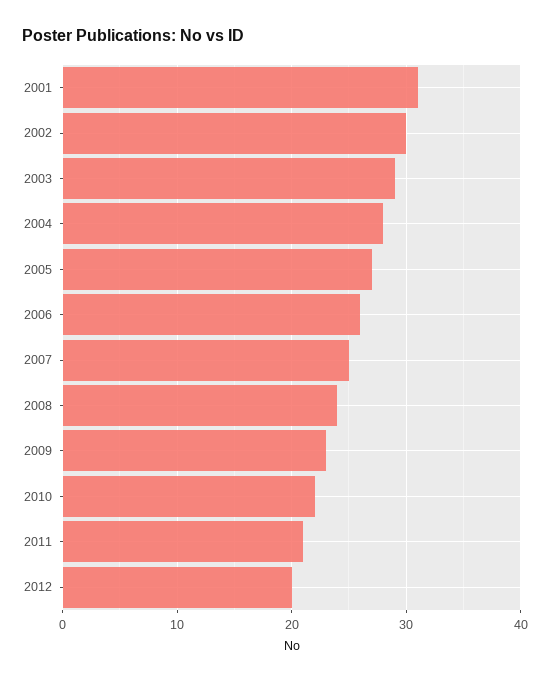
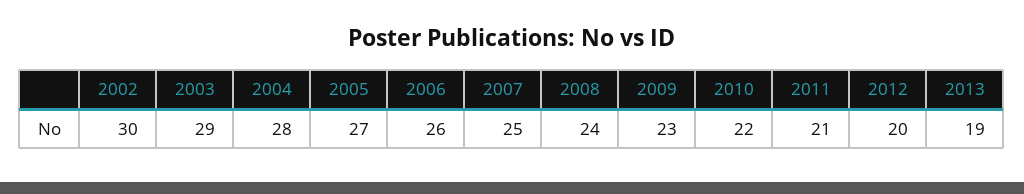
2001: 31 -> none
2013: none -> 19

